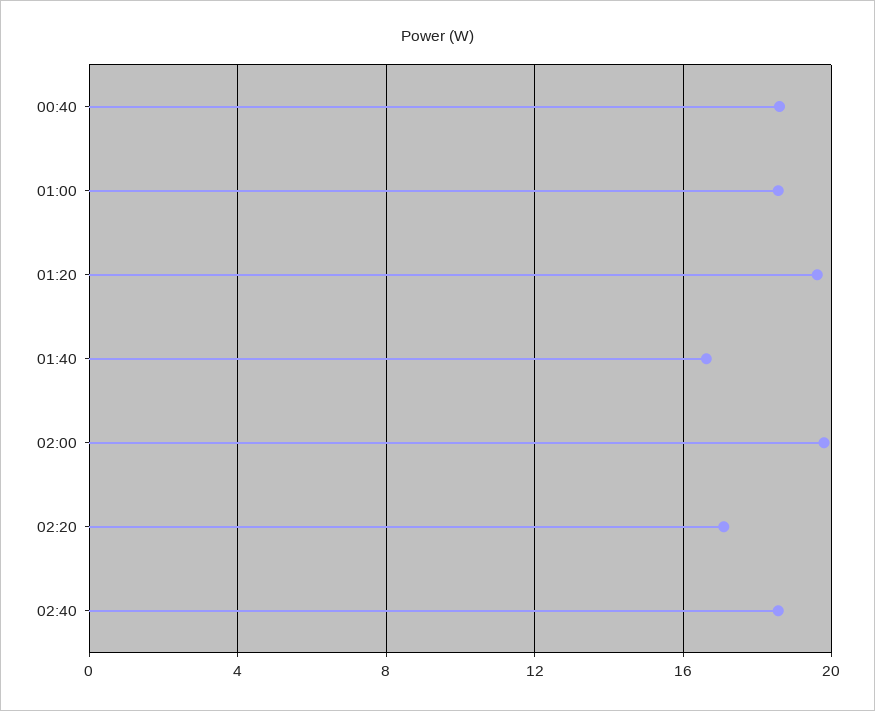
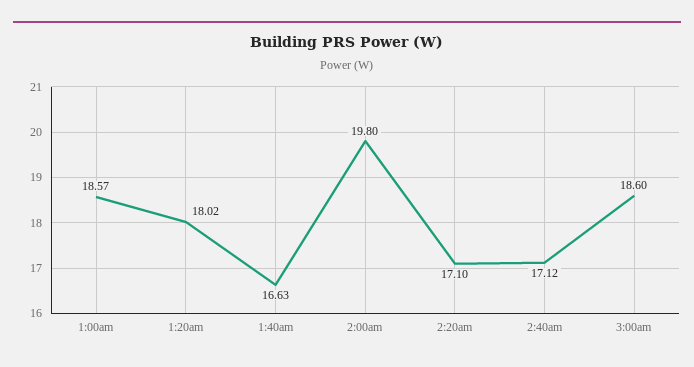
00:40: 18.5 -> none
01:20: 19.5 -> 18.02
02:40: 18.5 -> 17.12
3:00am: none -> 18.6

